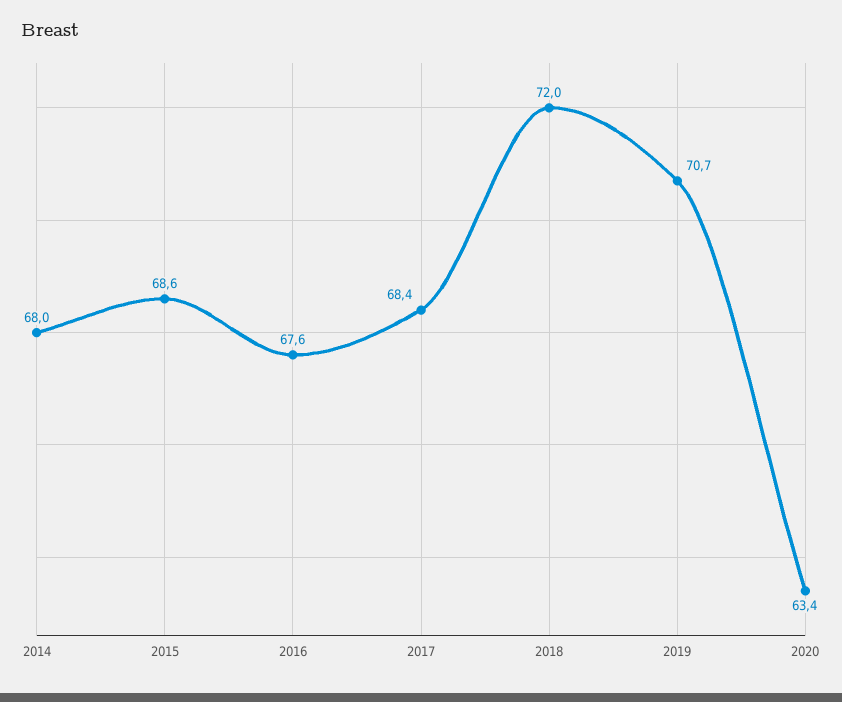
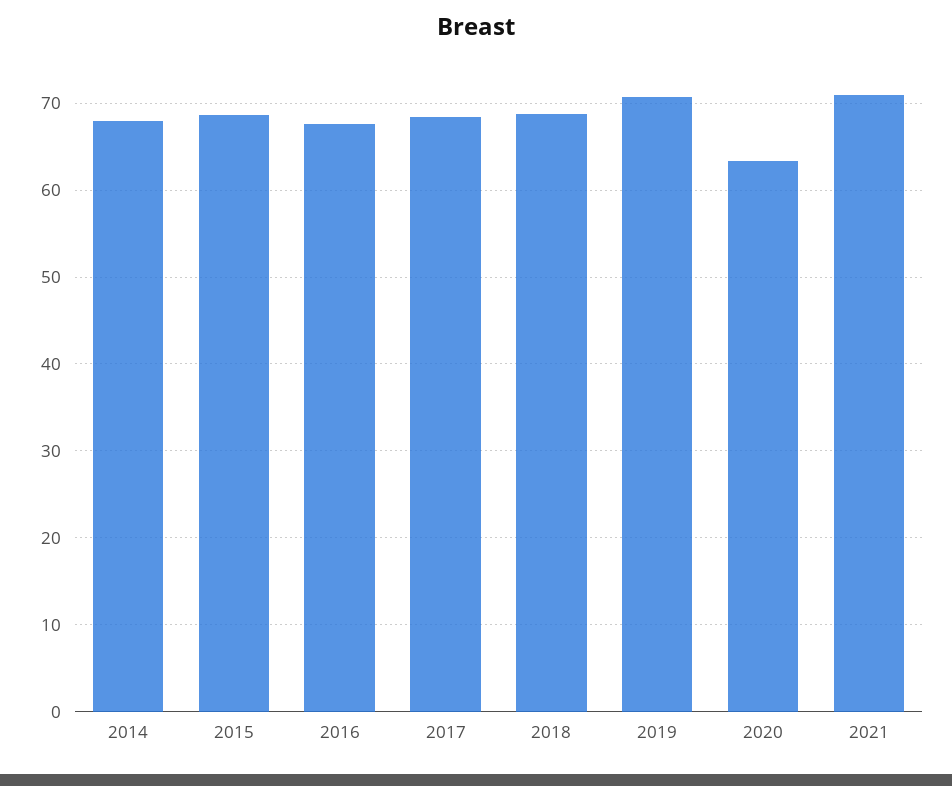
2018: 72 -> 69
2021: none -> 71

